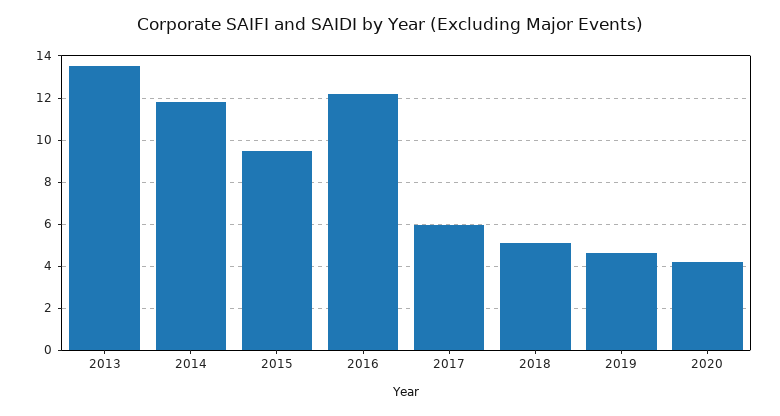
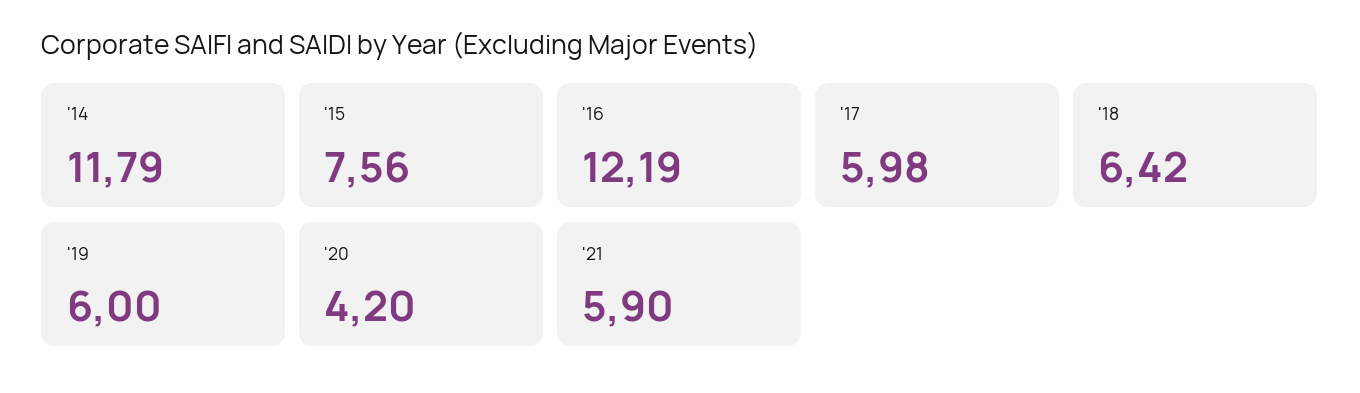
2013: 13.5 -> none
2015: 9.5 -> 7.56
2018: 5 -> 6.42
2019: 4.5 -> 6
'21: none -> 5.9

